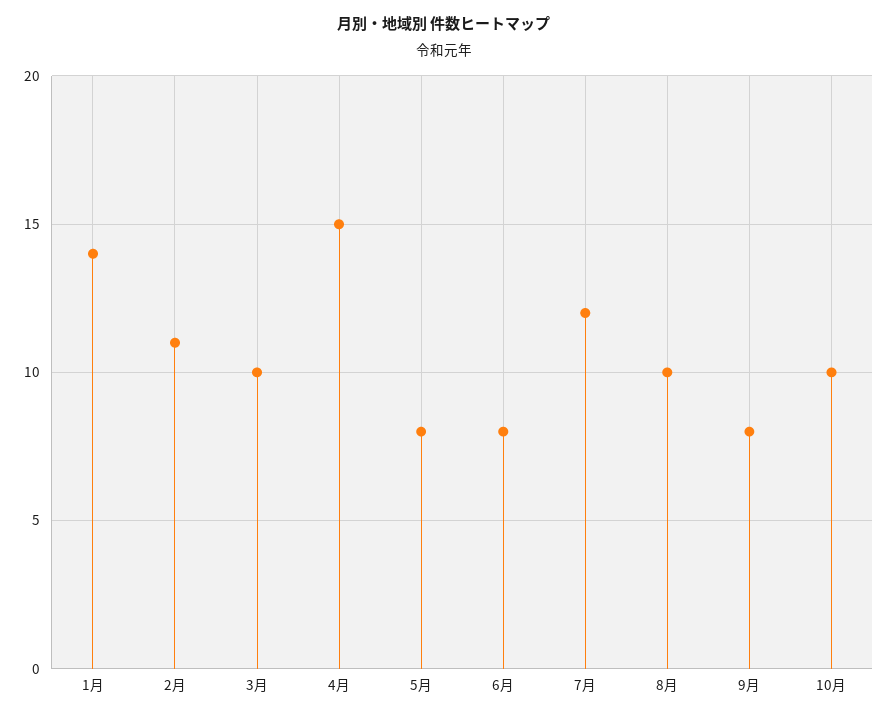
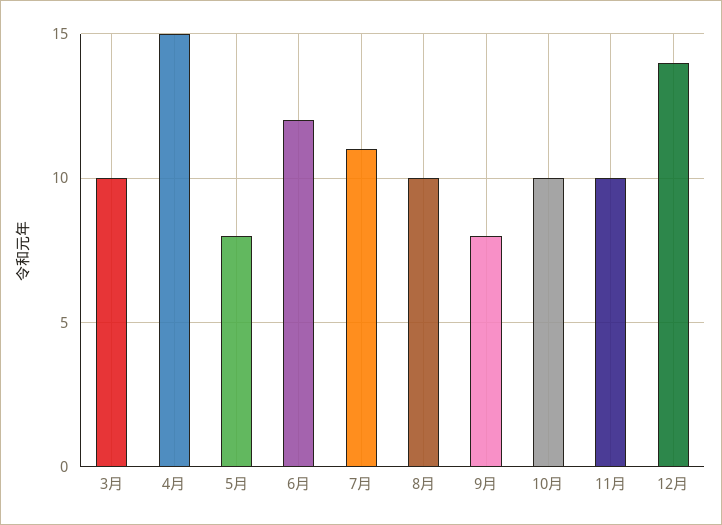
1月: 14 -> none
2月: 11 -> none
6月: 8 -> 12
7月: 12 -> 11
11月: none -> 10
12月: none -> 14

